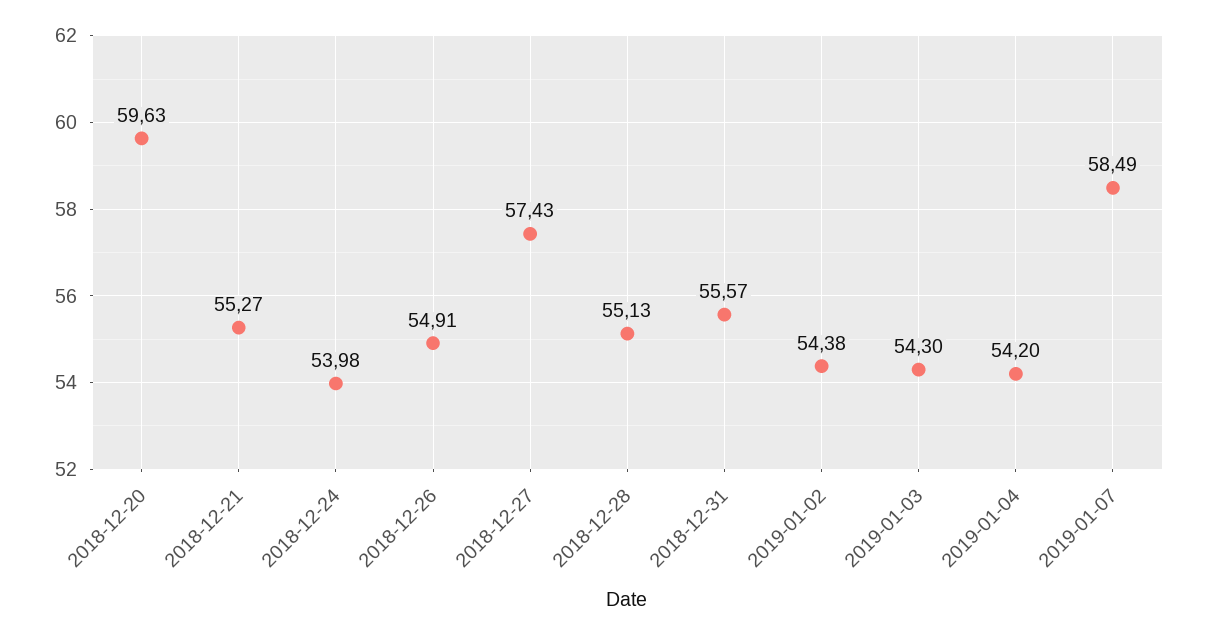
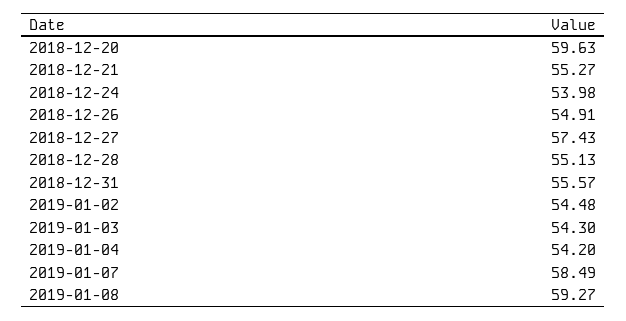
2019-01-02: 54.38 -> 54.48
2019-01-08: none -> 59.27

